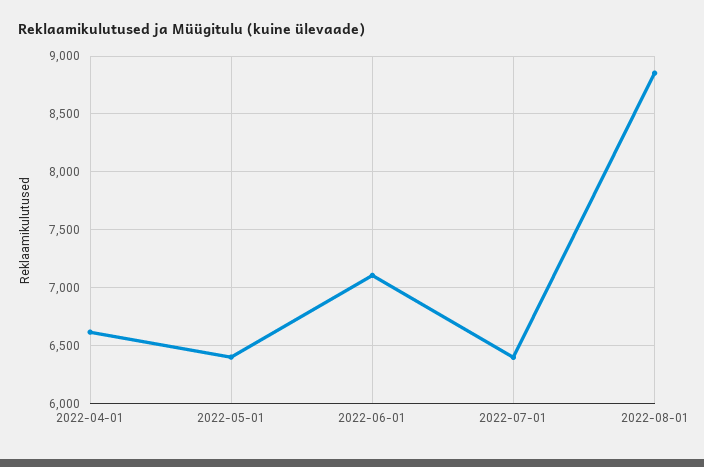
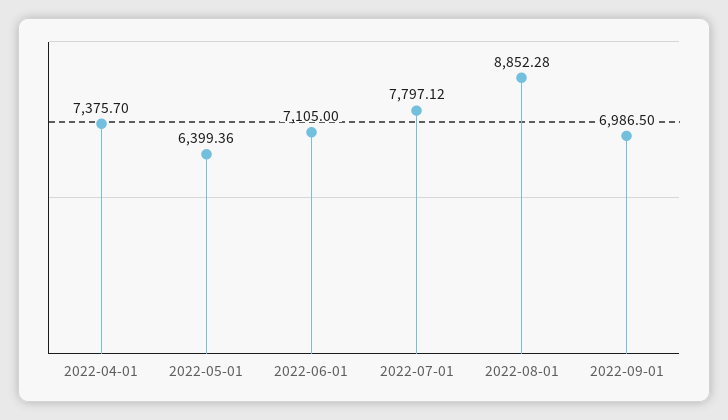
2022-04-01: 6600 -> 7375.7
2022-07-01: 6400 -> 7797.12
2022-09-01: none -> 6986.5

